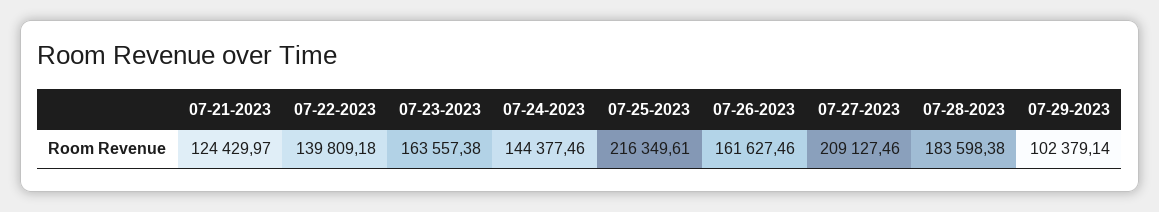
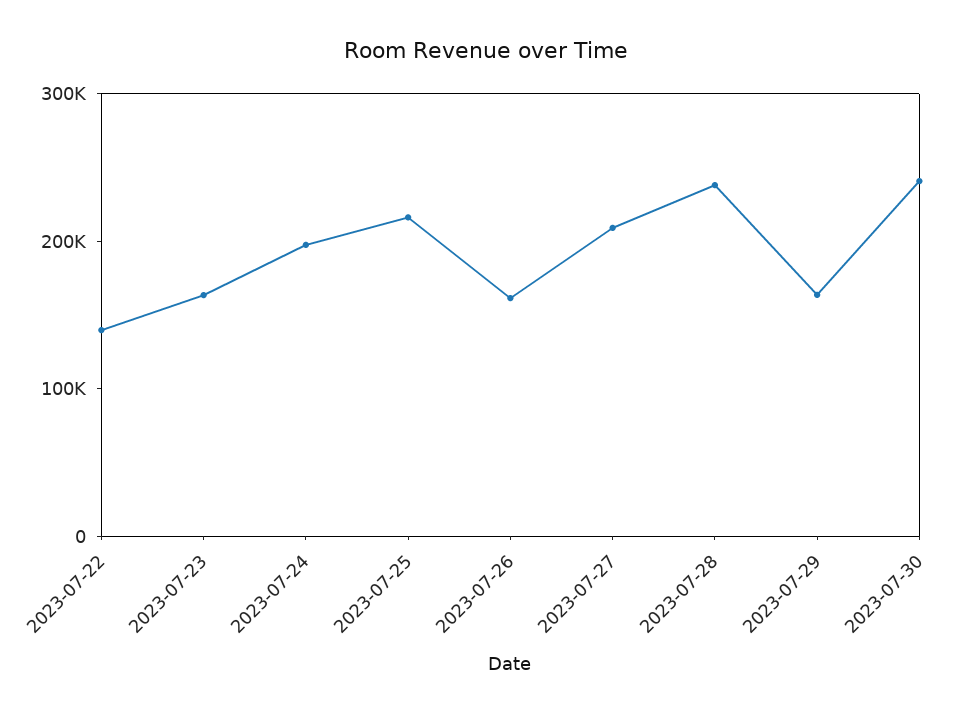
07-21-2023: 124429.97 -> none
07-24-2023: 144377.46 -> 200000
07-28-2023: 183598.38 -> 240000
07-29-2023: 102379.14 -> 160000
2023-07-30: none -> 240000

